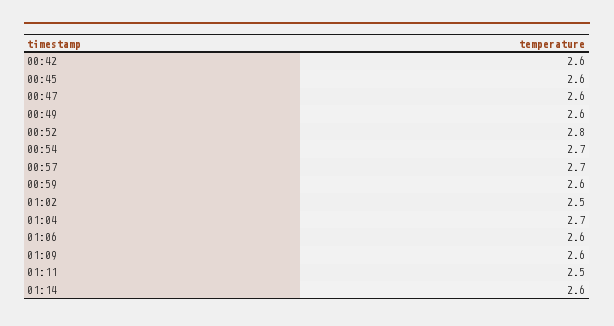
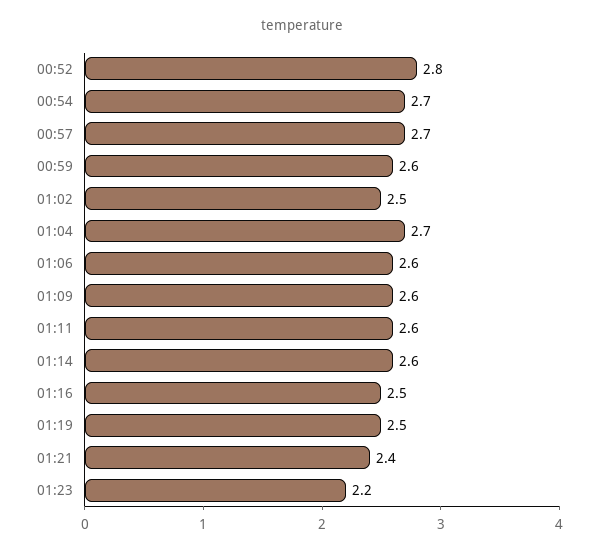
00:42: 2.6 -> none
00:45: 2.6 -> none
00:47: 2.6 -> none
00:49: 2.6 -> none
01:11: 2.5 -> 2.6
01:16: none -> 2.5
01:19: none -> 2.5
01:21: none -> 2.4
01:23: none -> 2.2

